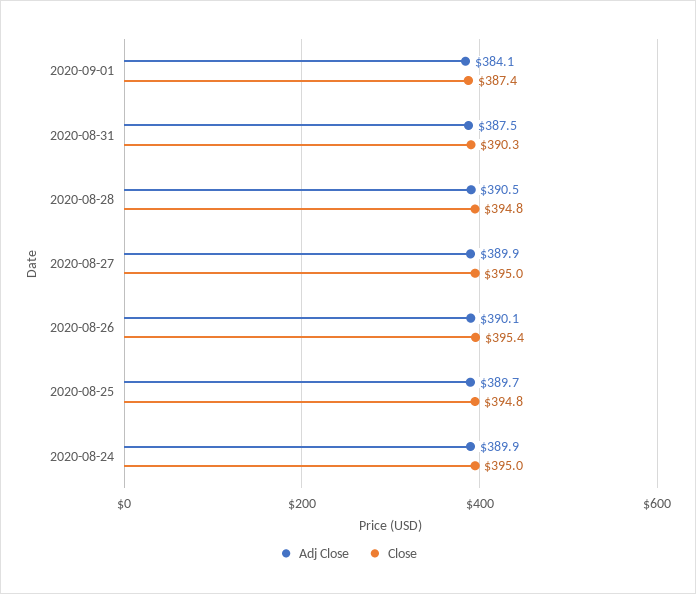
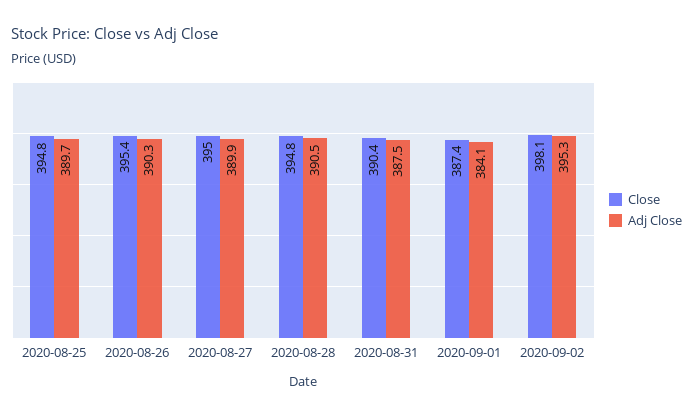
Close, 2020-08-31: 390.3 -> 390.4
Adj Close, 2020-08-26: 390.1 -> 390.3
Adj Close, 2020-08-24: 389.9 -> none
Close, 2020-08-24: 395 -> none
Close, 2020-09-02: none -> 398.1
Adj Close, 2020-09-02: none -> 395.3

